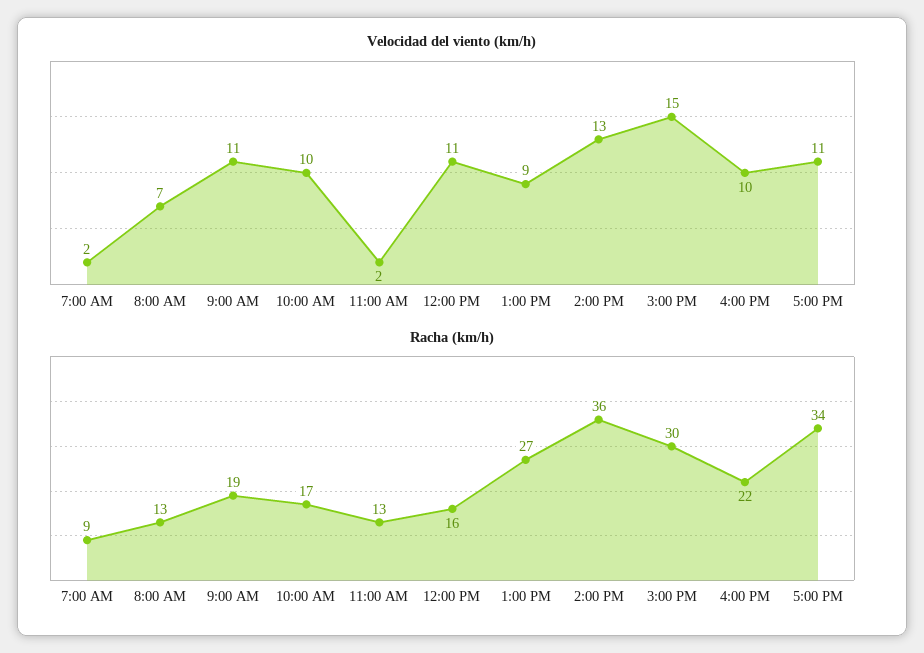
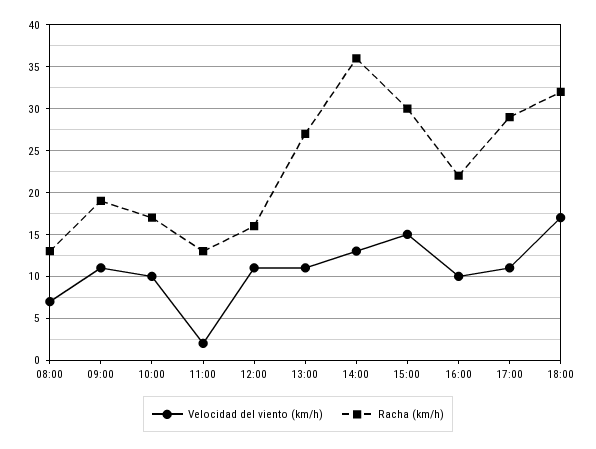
Velocidad del viento (km/h), 7:00 AM: 2 -> none
Velocidad del viento (km/h), 1:00 PM: 9 -> 11
Racha (km/h), 7:00 AM: 9 -> none
Racha (km/h), 5:00 PM: 34 -> 29
Velocidad del viento (km/h), 18:00: none -> 17
Racha (km/h), 18:00: none -> 32

